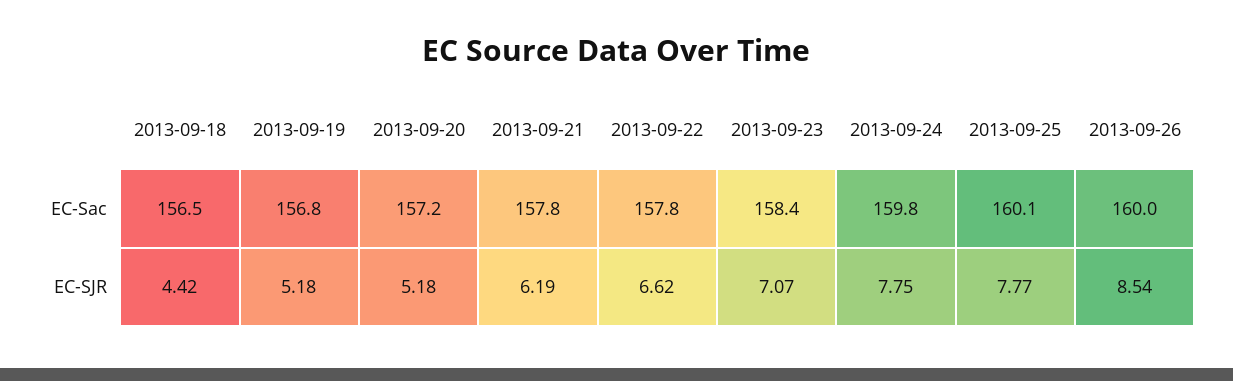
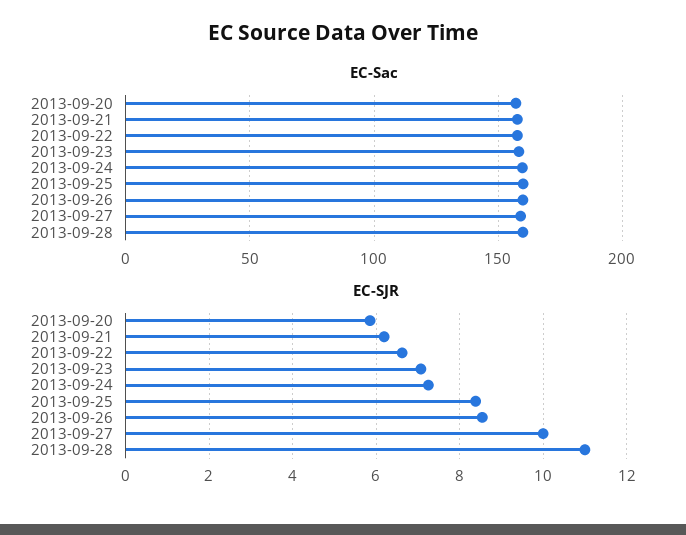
EC-Sac, 2013-09-18: 156.5 -> none
EC-Sac, 2013-09-19: 156.8 -> none
EC-SJR, 2013-09-18: 4.42 -> none
EC-SJR, 2013-09-19: 5.18 -> none
EC-SJR, 2013-09-20: 5.18 -> 5.8
EC-SJR, 2013-09-24: 7.75 -> 7.2
EC-SJR, 2013-09-25: 7.77 -> 8.4
EC-Sac, 2013-09-27: none -> 160
EC-Sac, 2013-09-28: none -> 160
EC-SJR, 2013-09-27: none -> 10
EC-SJR, 2013-09-28: none -> 11

